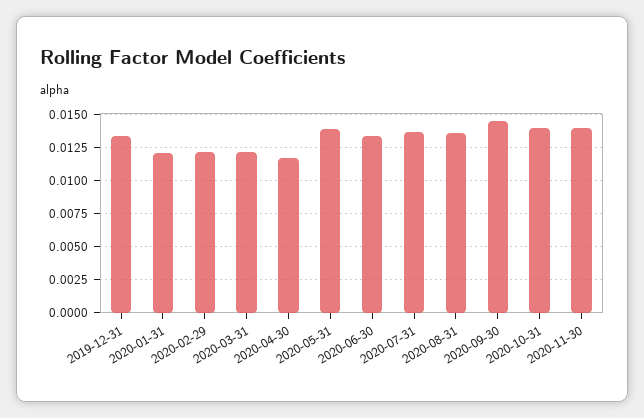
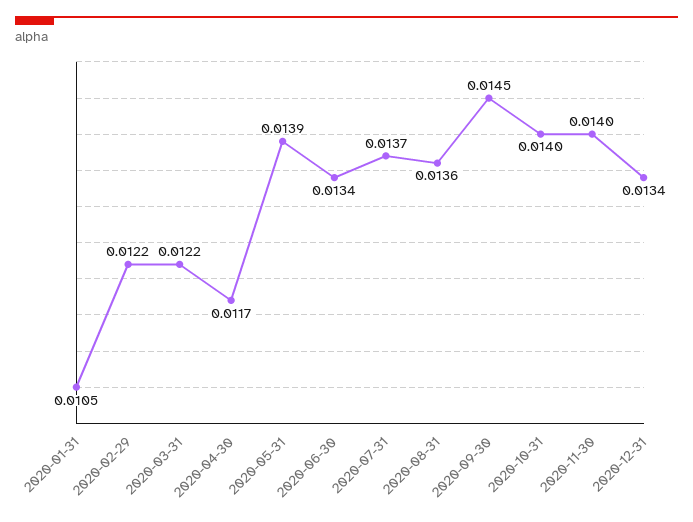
2019-12-31: 0.0135 -> none
2020-01-31: 0.012 -> 0.0105
2020-12-31: none -> 0.0134

